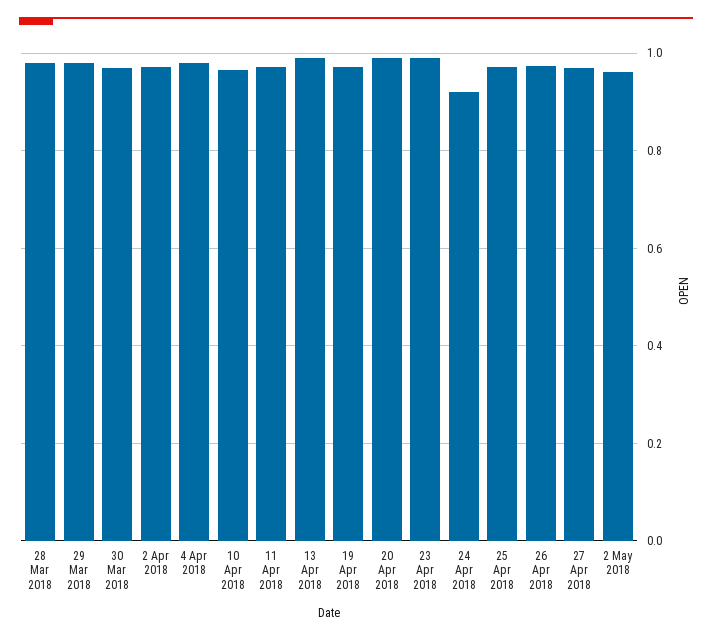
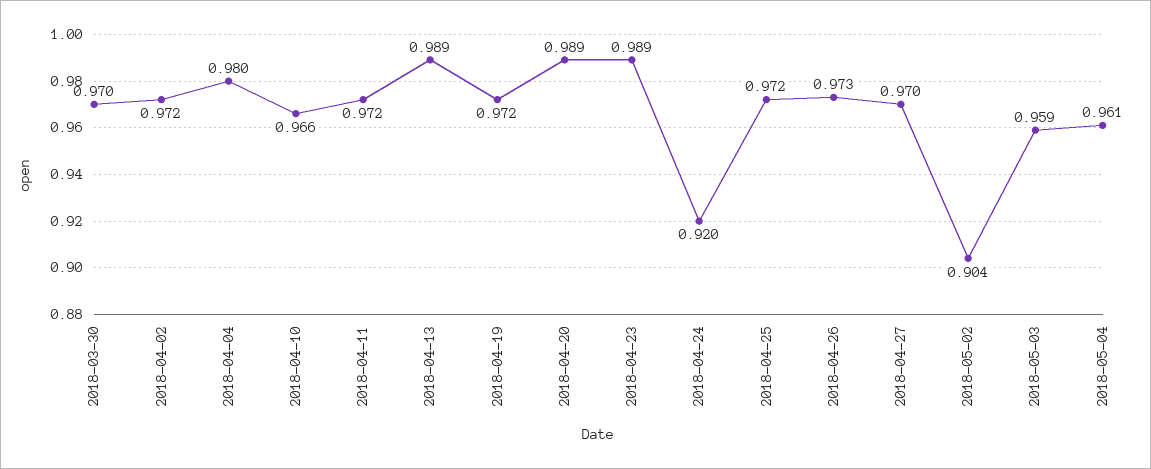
28 Mar 2018: 0.98 -> none
29 Mar 2018: 0.98 -> none
2 May 2018: 0.96 -> 0.904
2018-05-03: none -> 0.959
2018-05-04: none -> 0.961

